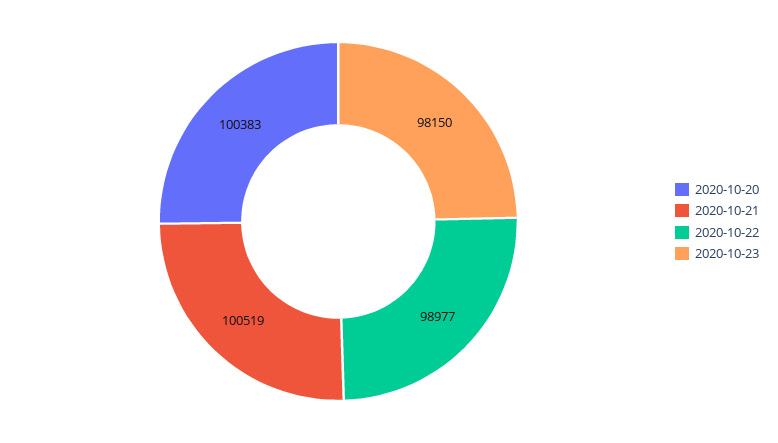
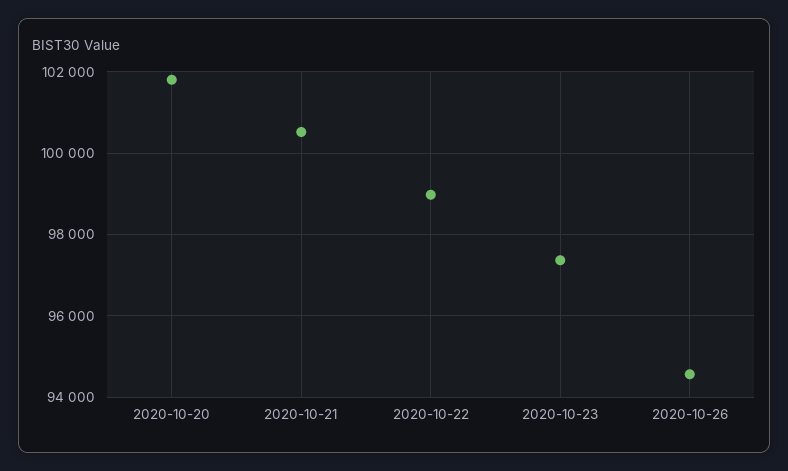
2020-10-20: 100383 -> 101800
2020-10-23: 98150 -> 97400
2020-10-26: none -> 94600

